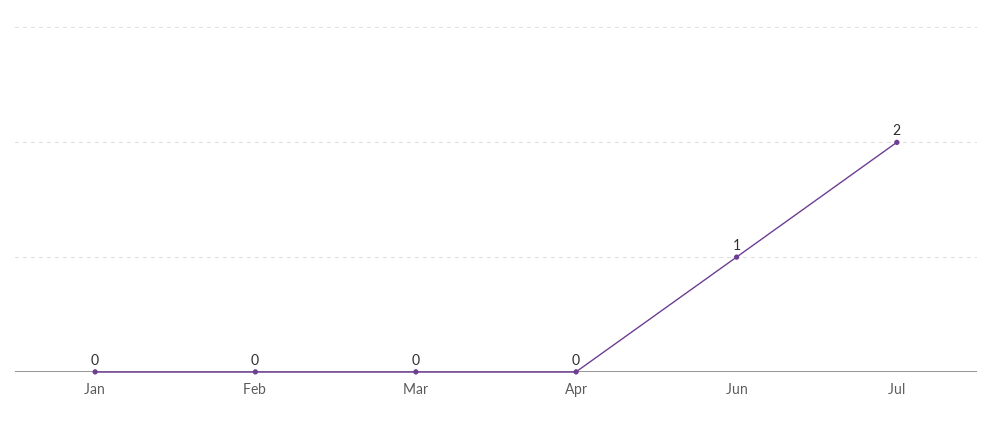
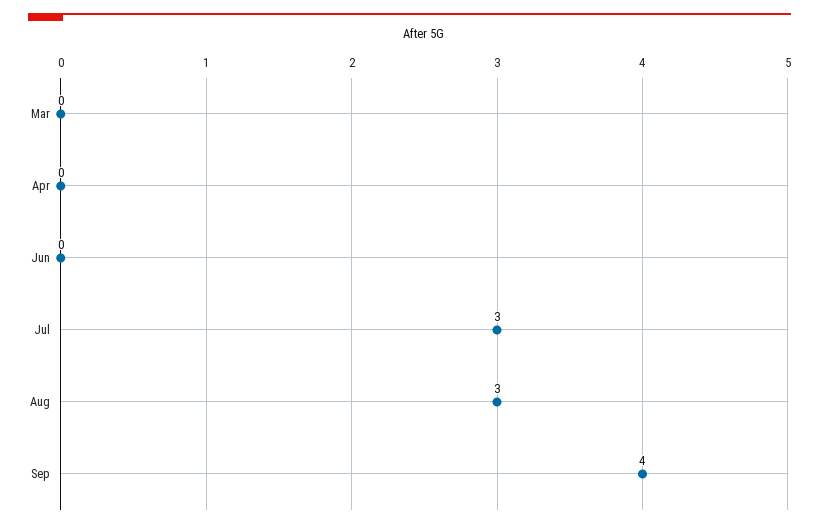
Jan: 0 -> none
Feb: 0 -> none
Jun: 1 -> 0
Jul: 2 -> 3
Aug: none -> 3
Sep: none -> 4

